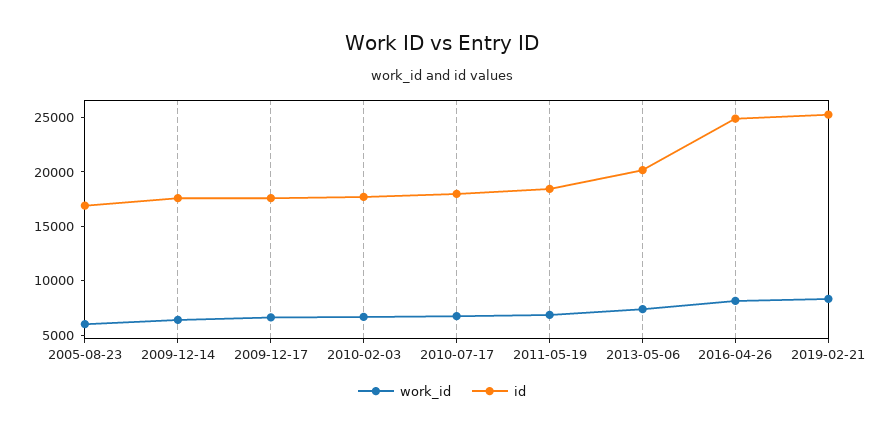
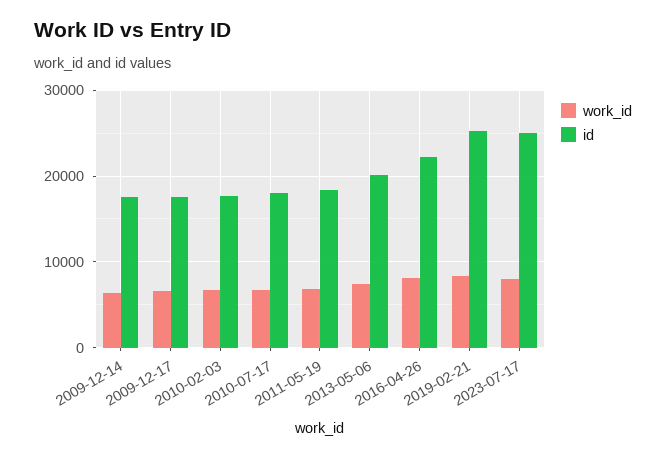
work_id, 2005-08-23: 6000 -> none
id, 2005-08-23: 17000 -> none
id, 2016-04-26: 25000 -> 22000
work_id, 2023-07-17: none -> 8000
id, 2023-07-17: none -> 25000

